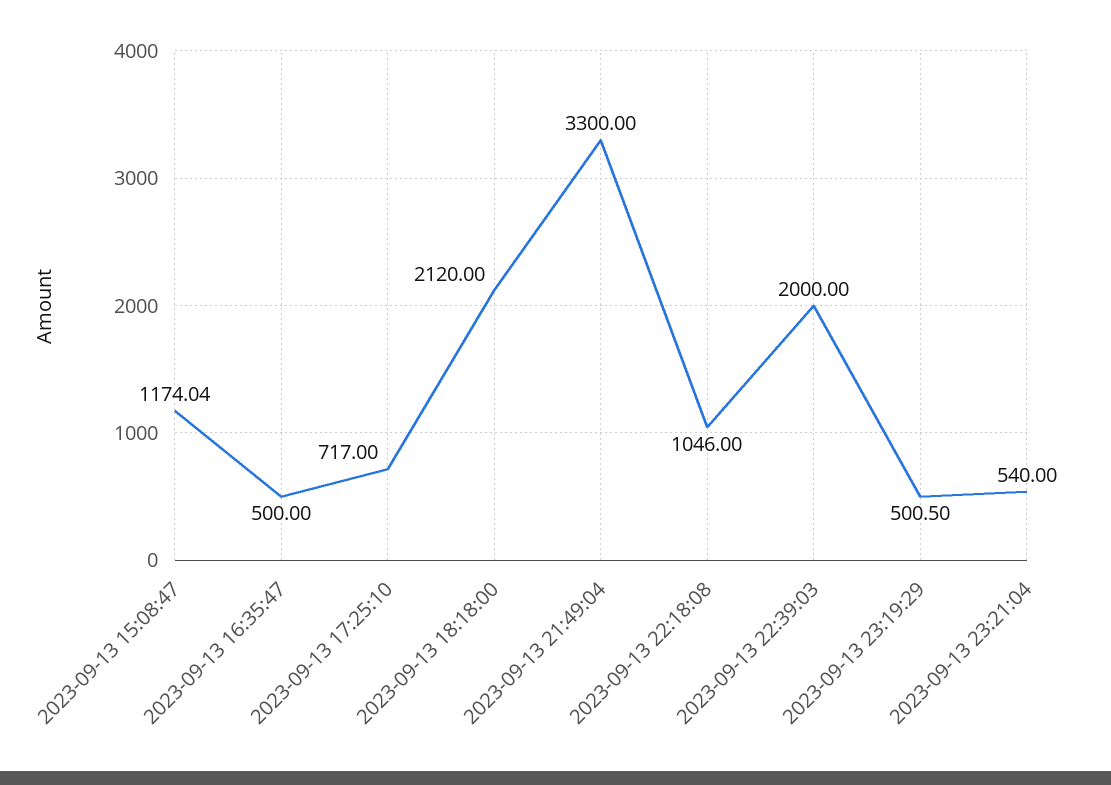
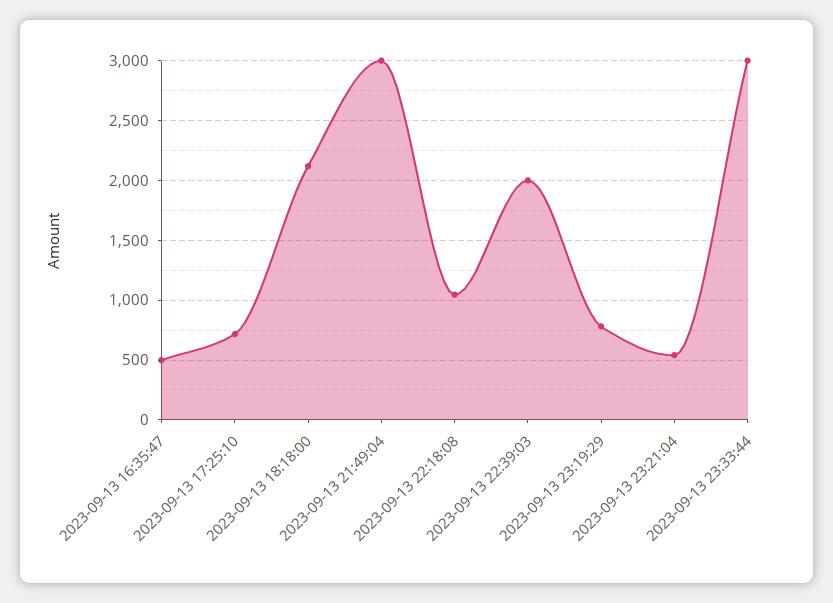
2023-09-13 15:08:47: 1174.04 -> none
2023-09-13 21:49:04: 3300 -> 3000
2023-09-13 23:19:29: 500.5 -> 800
2023-09-13 23:33:44: none -> 3000

